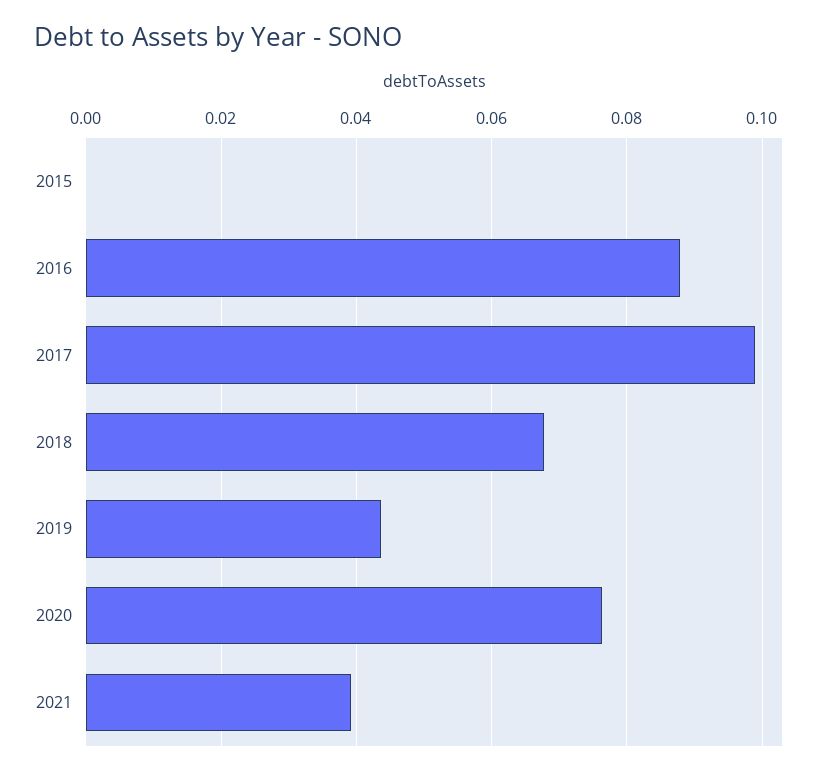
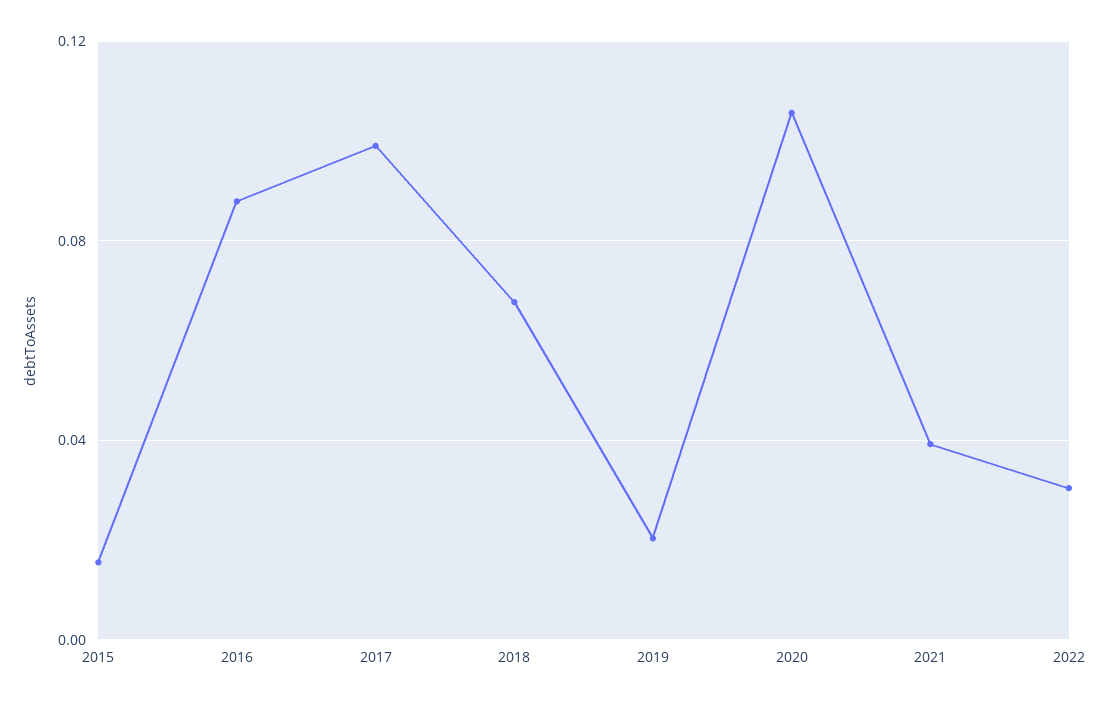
2015: 0 -> 0.015
2019: 0.044 -> 0.02
2020: 0.076 -> 0.105
2022: none -> 0.03

